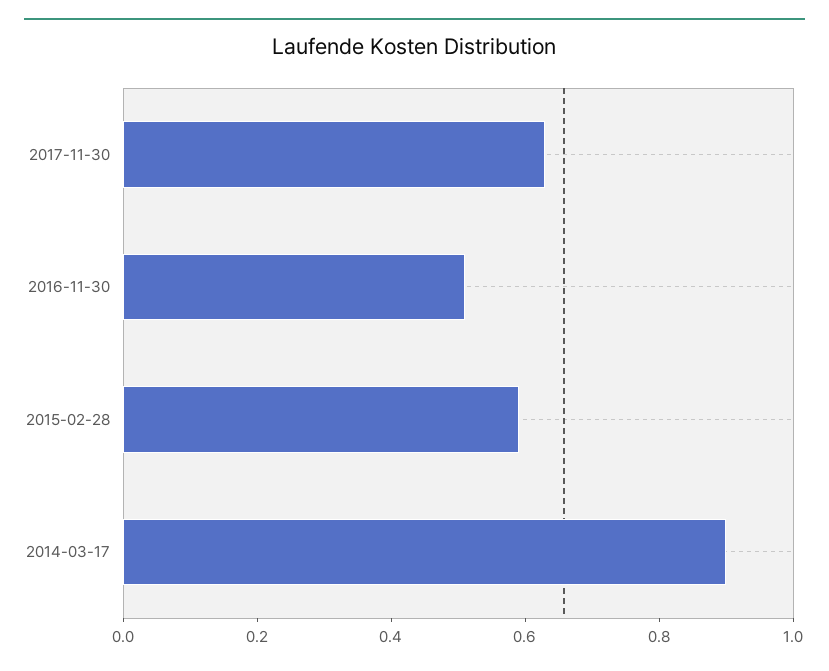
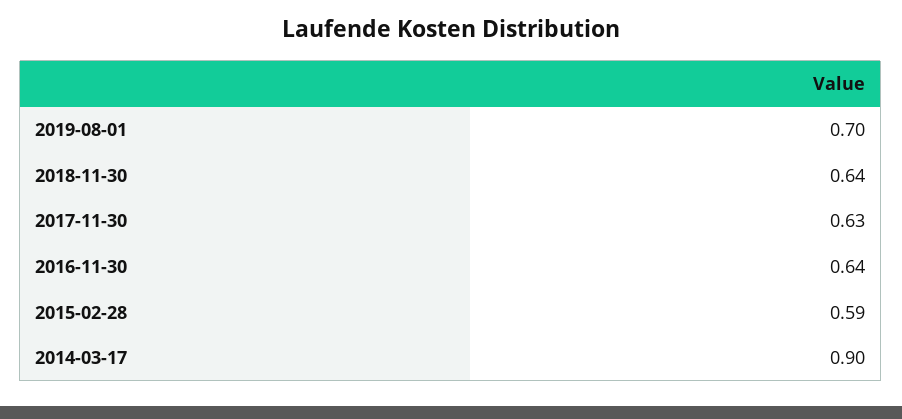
2016-11-30: 0.5 -> 0.64
2019-08-01: none -> 0.7
2018-11-30: none -> 0.64

